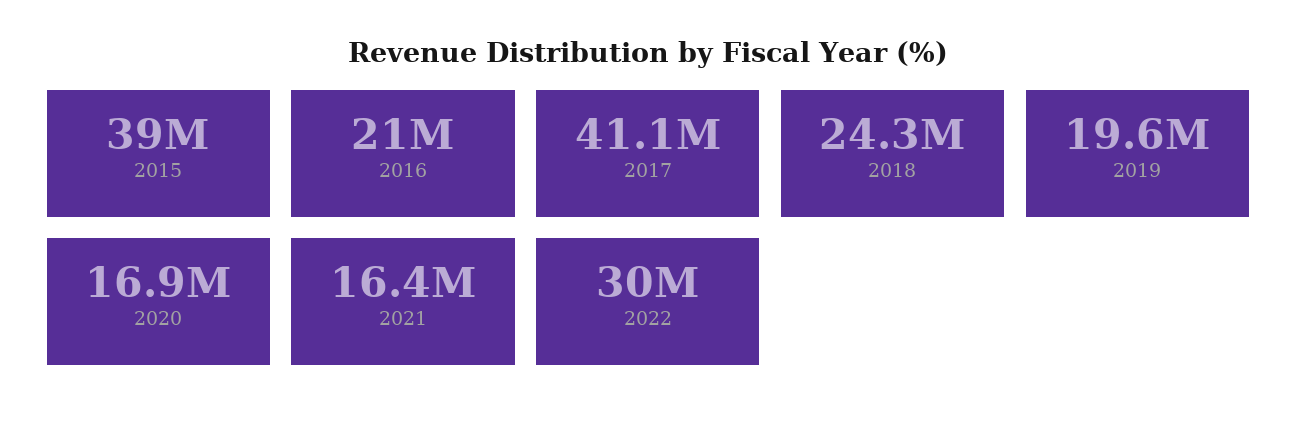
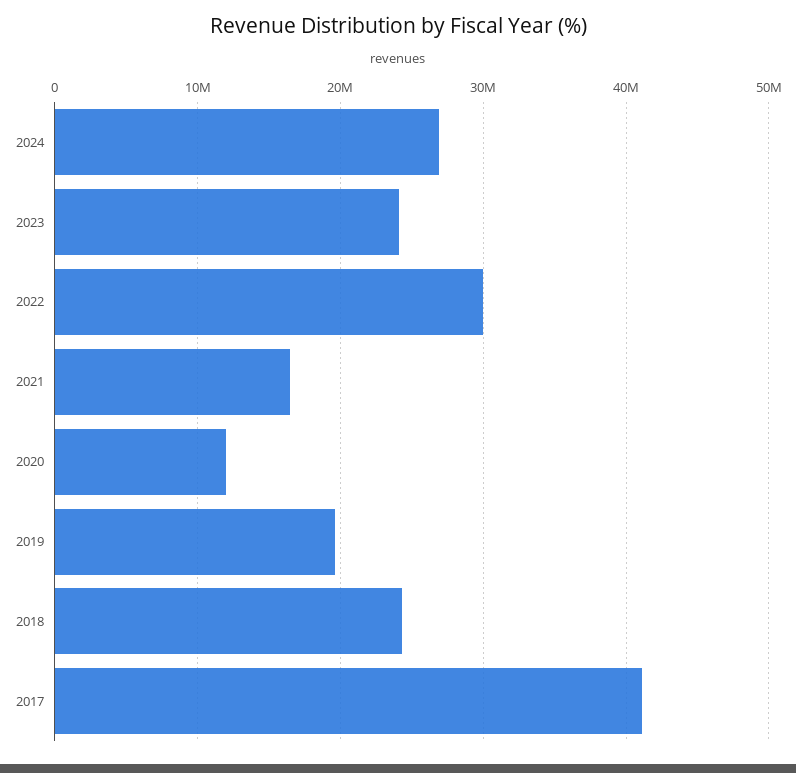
2015: 39000000 -> none
2016: 21000000 -> none
2020: 16900000 -> 12000000
2024: none -> 27000000
2023: none -> 24000000

